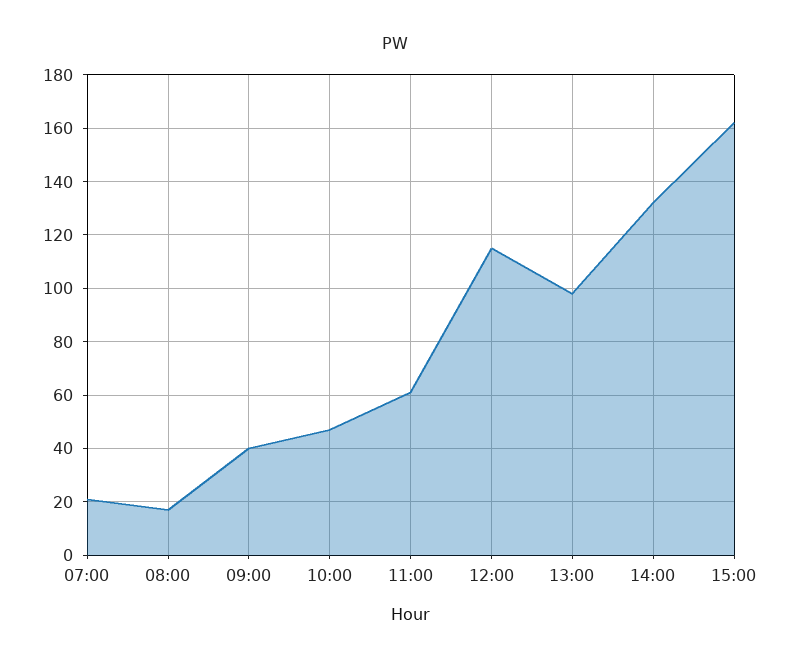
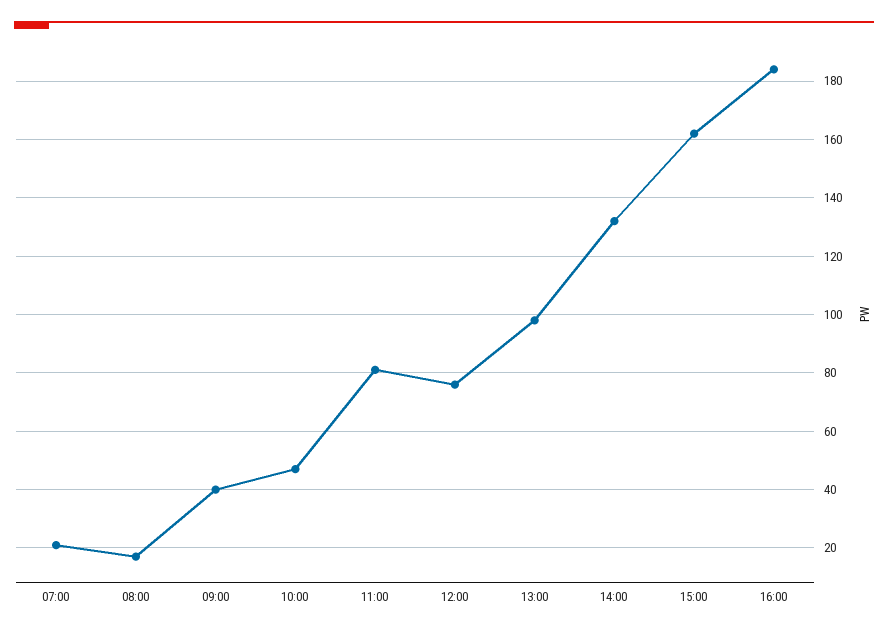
11:00: 60 -> 80
12:00: 115 -> 75
16:00: none -> 185

